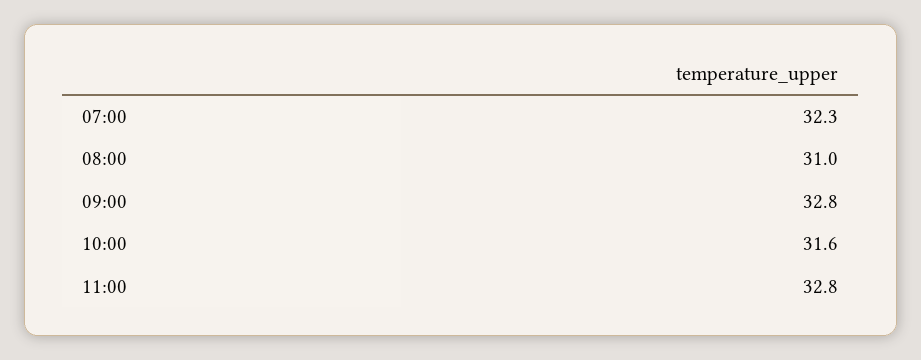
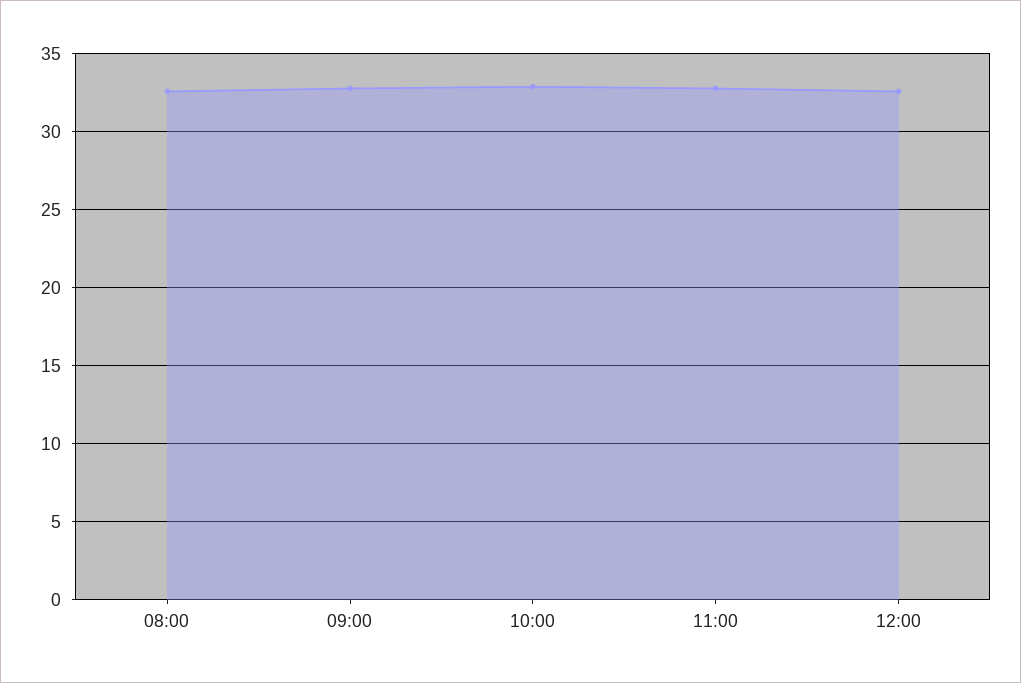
07:00: 32.3 -> none
08:00: 31 -> 32.5
10:00: 31.6 -> 33
12:00: none -> 32.5

